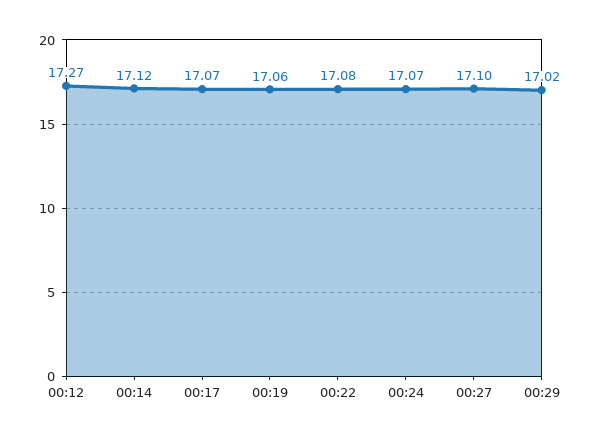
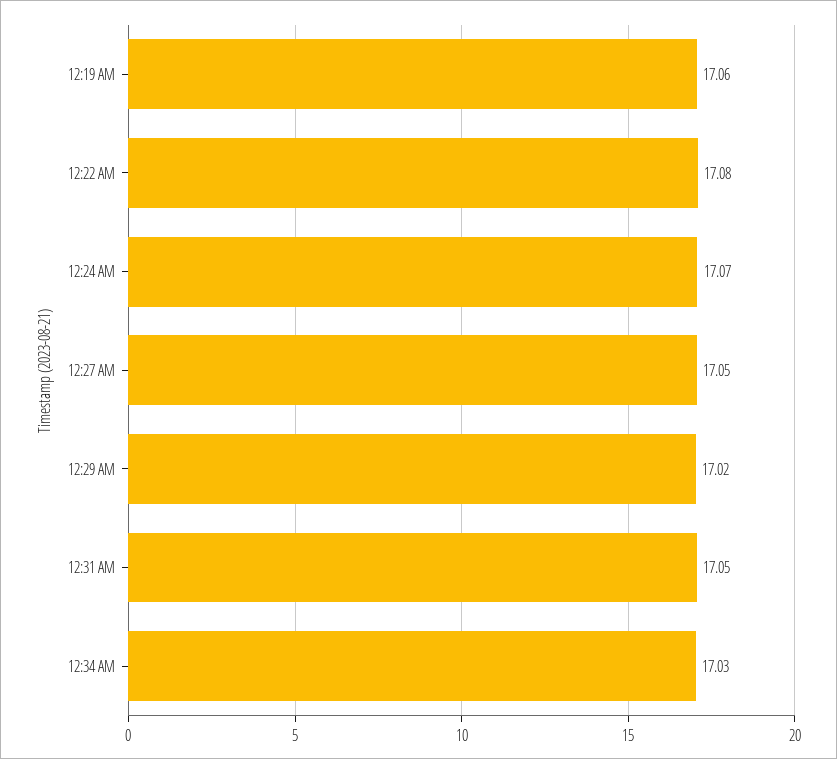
00:12: 17.27 -> none
00:14: 17.12 -> none
00:17: 17.07 -> none
00:27: 17.1 -> 17.05
12:31 AM: none -> 17.05
12:34 AM: none -> 17.03

